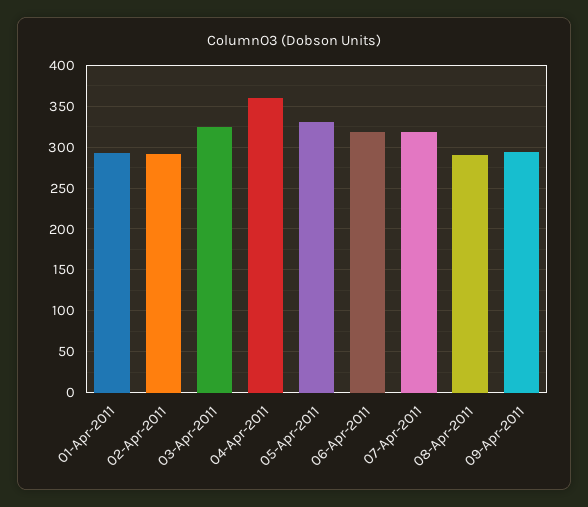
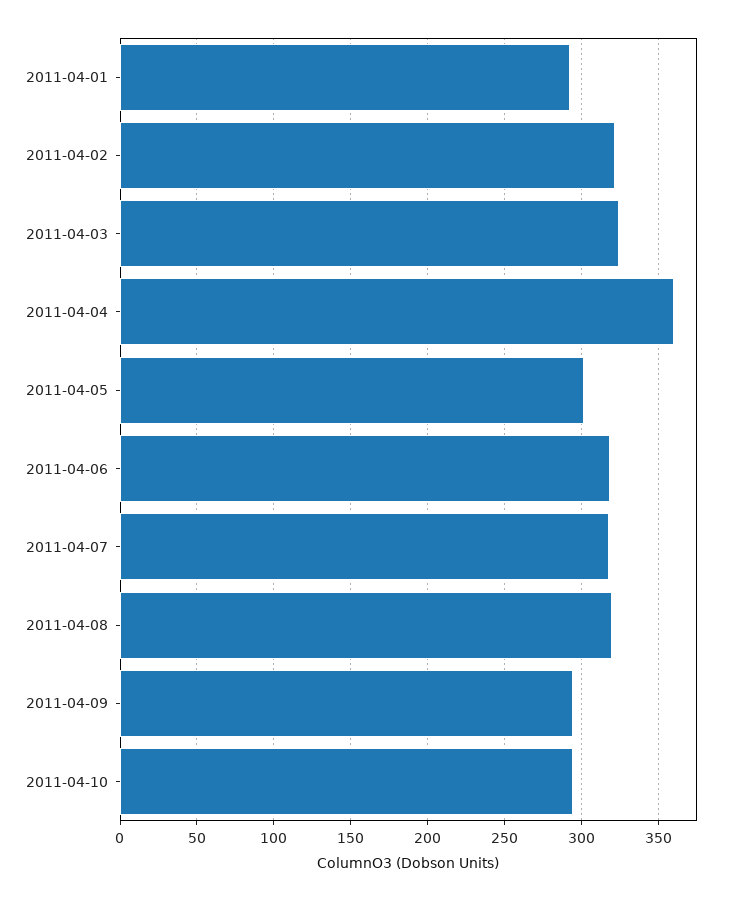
02-Apr-2011: 290 -> 320
05-Apr-2011: 330 -> 300
08-Apr-2011: 290 -> 320
2011-04-10: none -> 295

